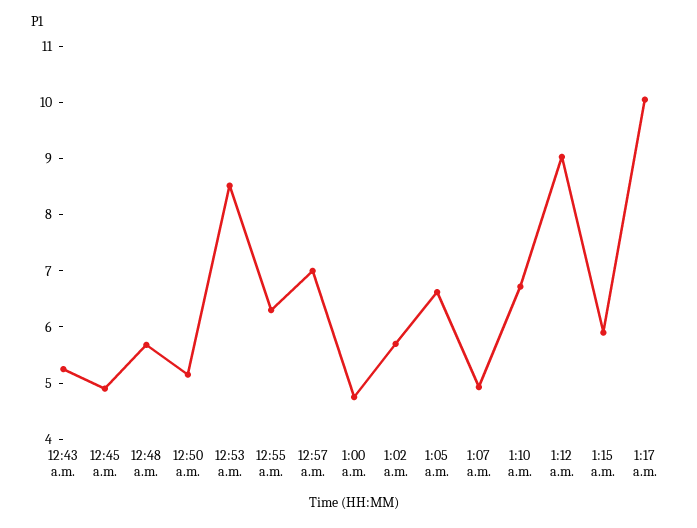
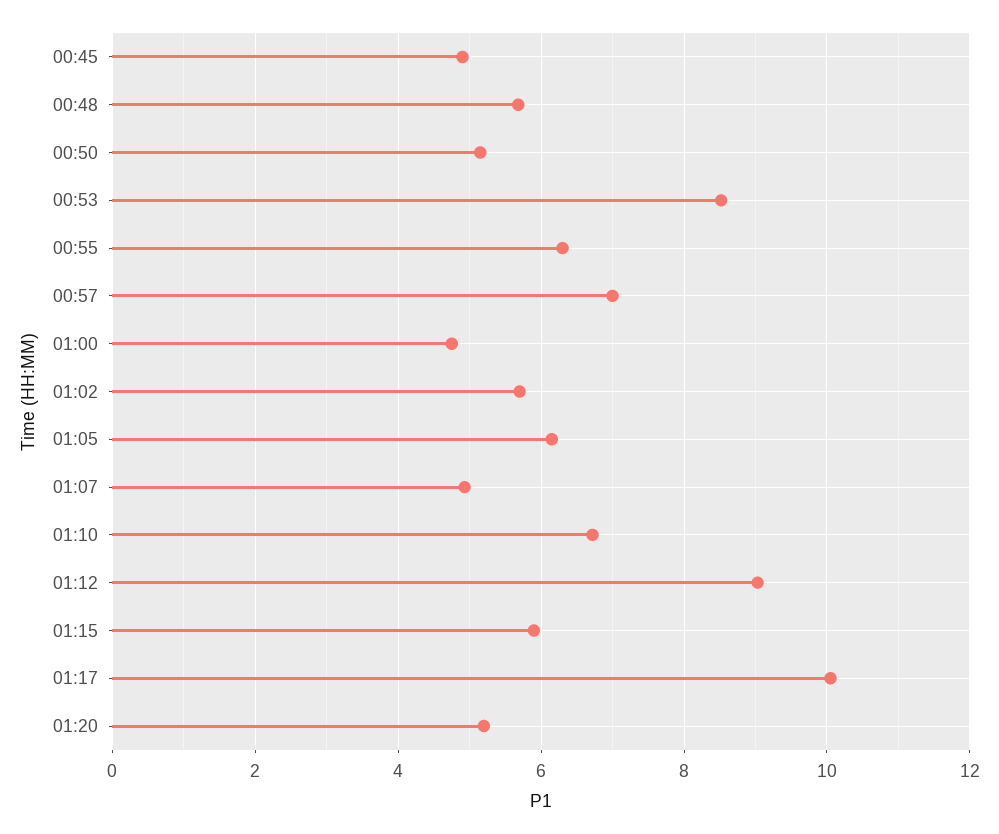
12:43 a.m.: 5.2 -> none
1:05 a.m.: 6.6 -> 6.2
01:20: none -> 5.2

